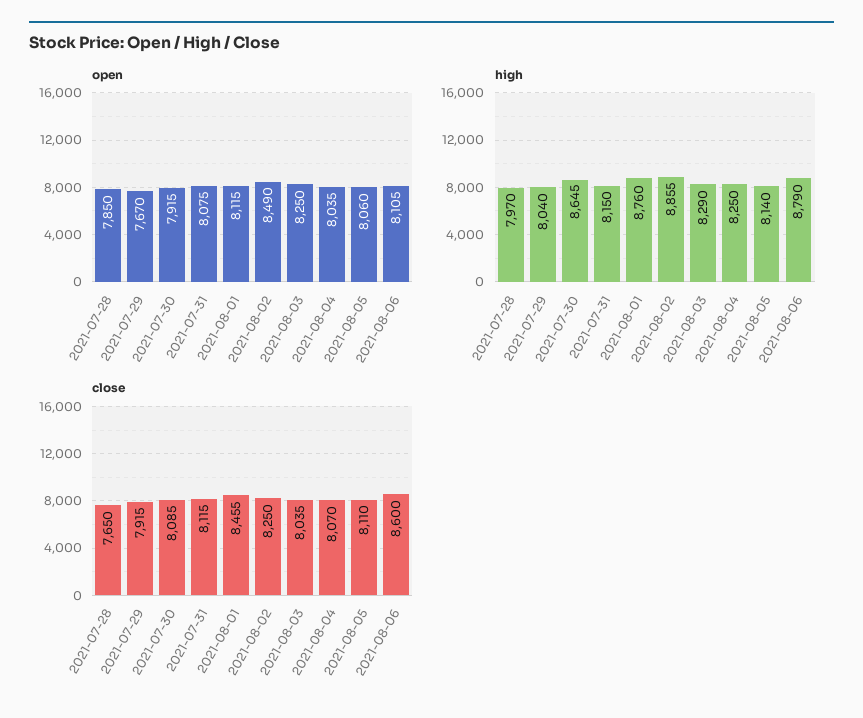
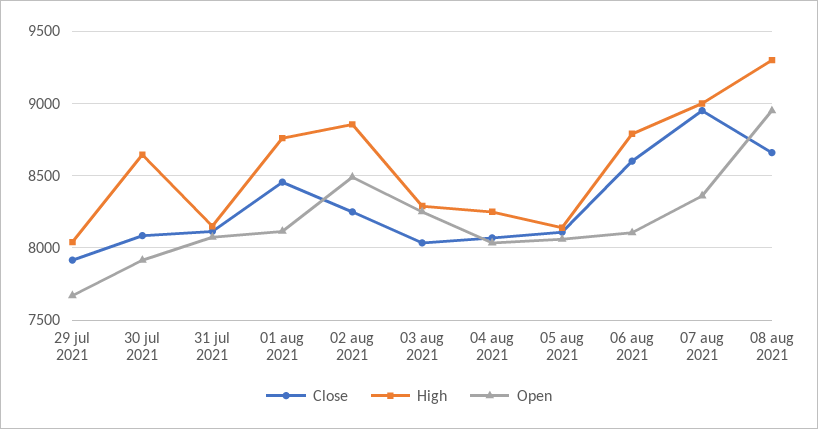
open, 2021-07-28: 7850 -> none
high, 2021-07-28: 7970 -> none
close, 2021-07-28: 7650 -> none
close, 07 aug 2021: none -> 8950
high, 07 aug 2021: none -> 9000
open, 07 aug 2021: none -> 8350
close, 08 aug 2021: none -> 8650
high, 08 aug 2021: none -> 9300
open, 08 aug 2021: none -> 8950

